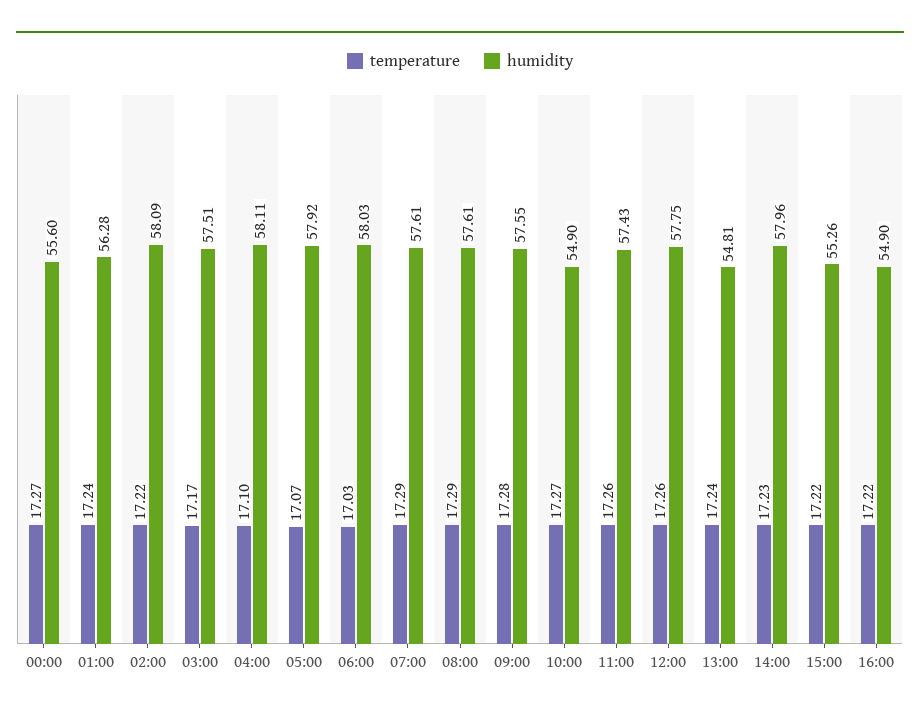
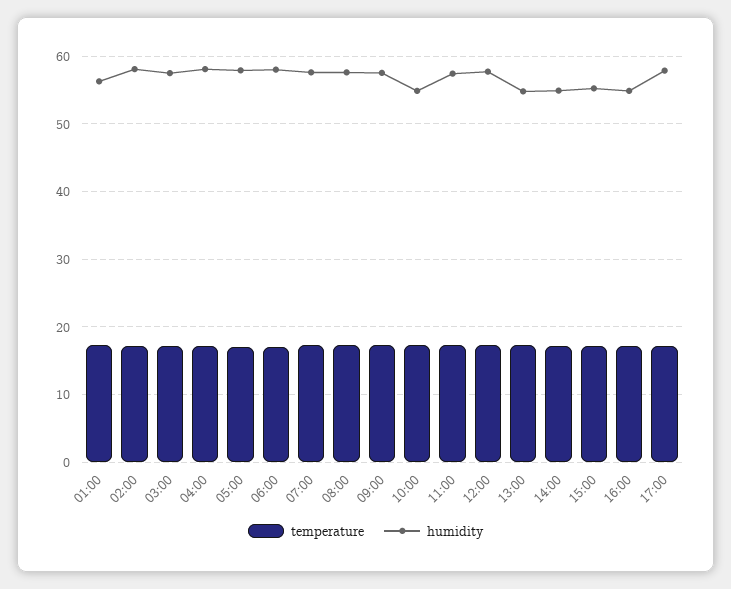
temperature, 00:00: 17.27 -> none
humidity, 00:00: 55.6 -> none
humidity, 14:00: 57.96 -> 55
temperature, 17:00: none -> 17
humidity, 17:00: none -> 58

